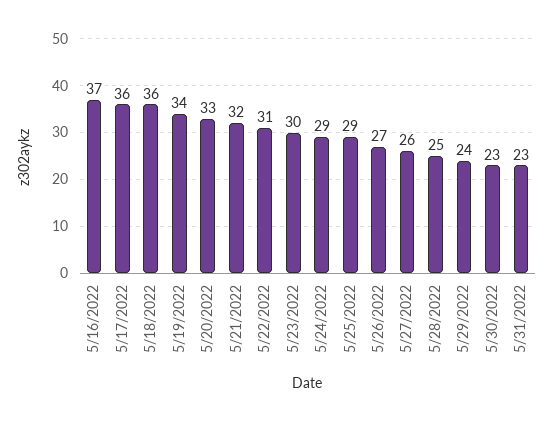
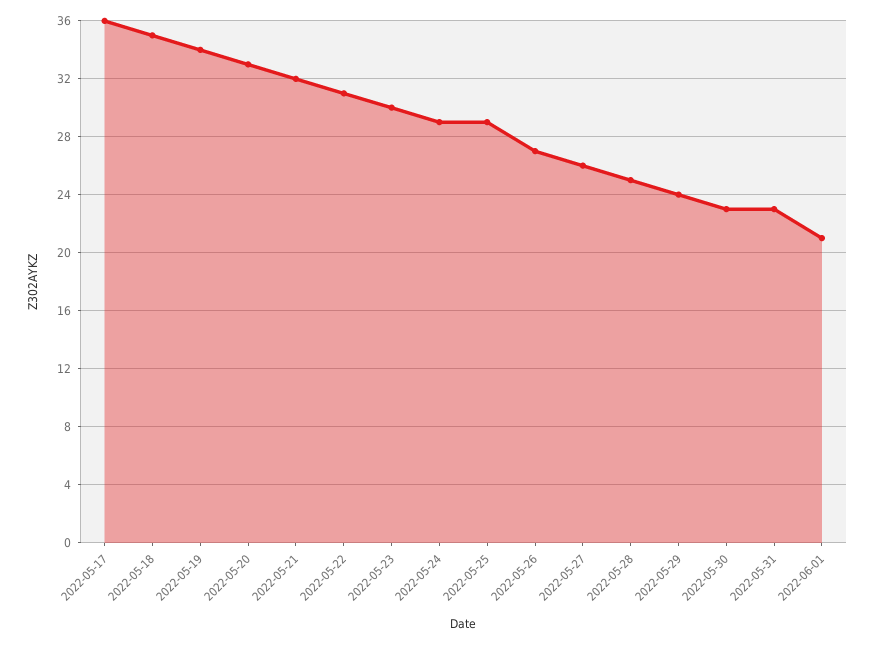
5/16/2022: 37 -> none
5/18/2022: 36 -> 35
2022-06-01: none -> 21

